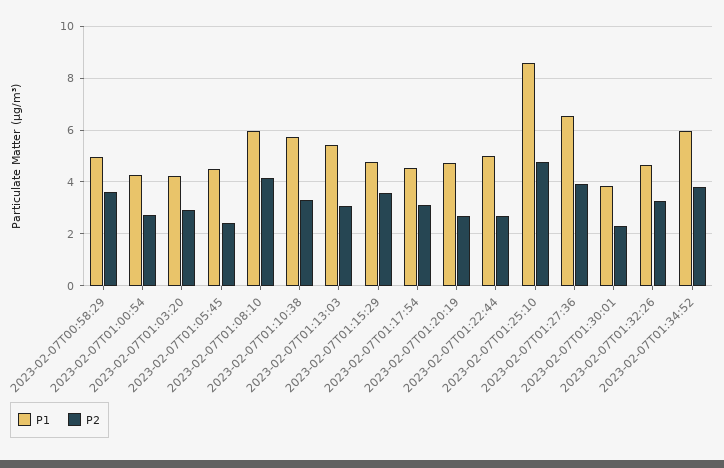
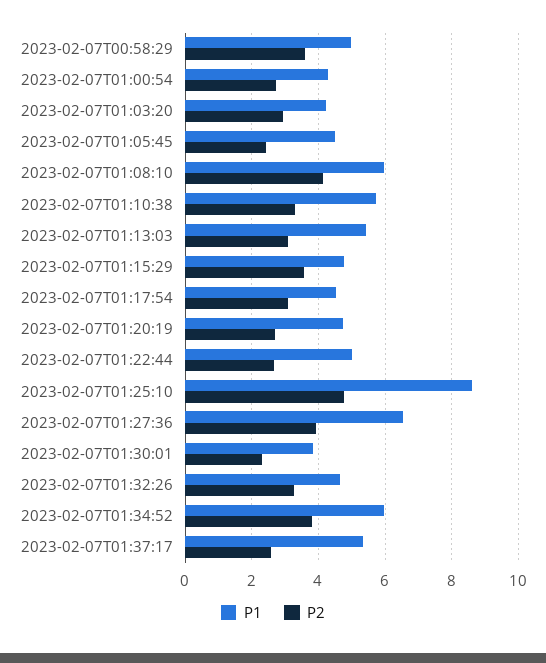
P1, 2023-02-07T01:37:17: none -> 5.4
P2, 2023-02-07T01:37:17: none -> 2.6

